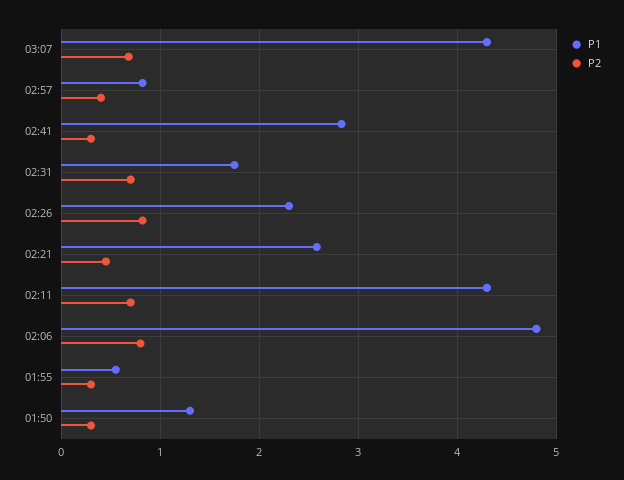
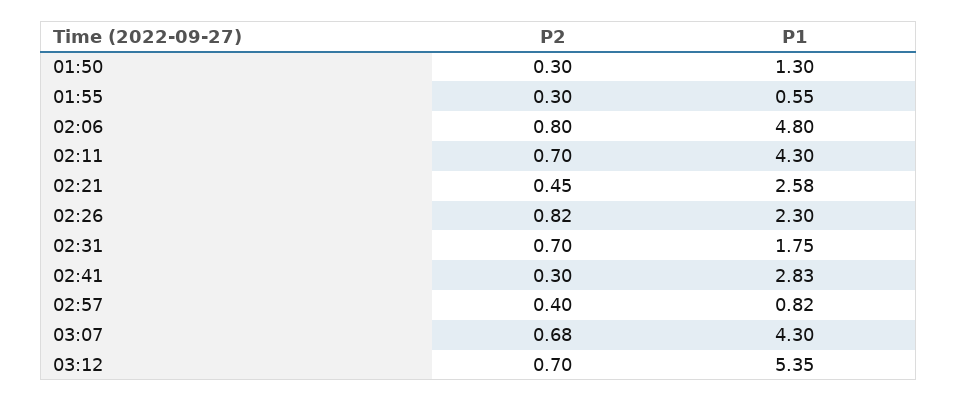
P2, 03:12: none -> 0.7
P1, 03:12: none -> 5.35

